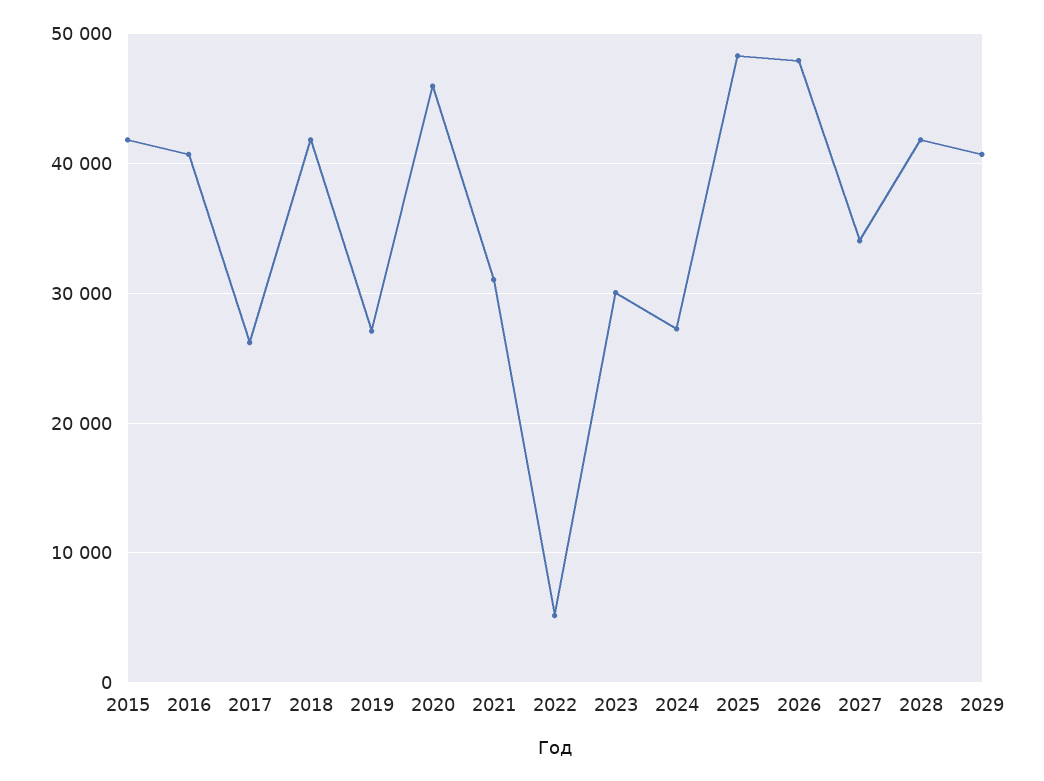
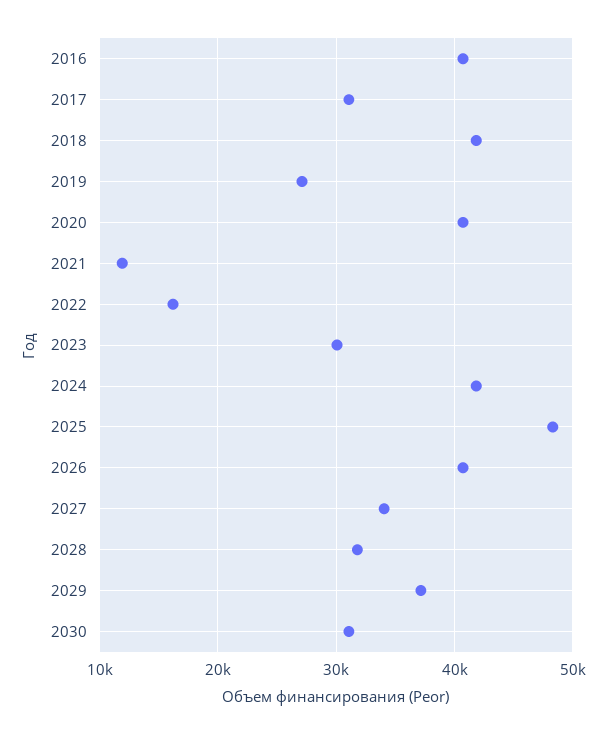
2015: 42000 -> none
2017: 26000 -> 31000
2020: 46000 -> 41000
2021: 31000 -> 12000
2022: 5000 -> 16000
2024: 27000 -> 42000
2026: 48000 -> 41000
2028: 42000 -> 32000
2029: 41000 -> 37000
2030: none -> 31000

